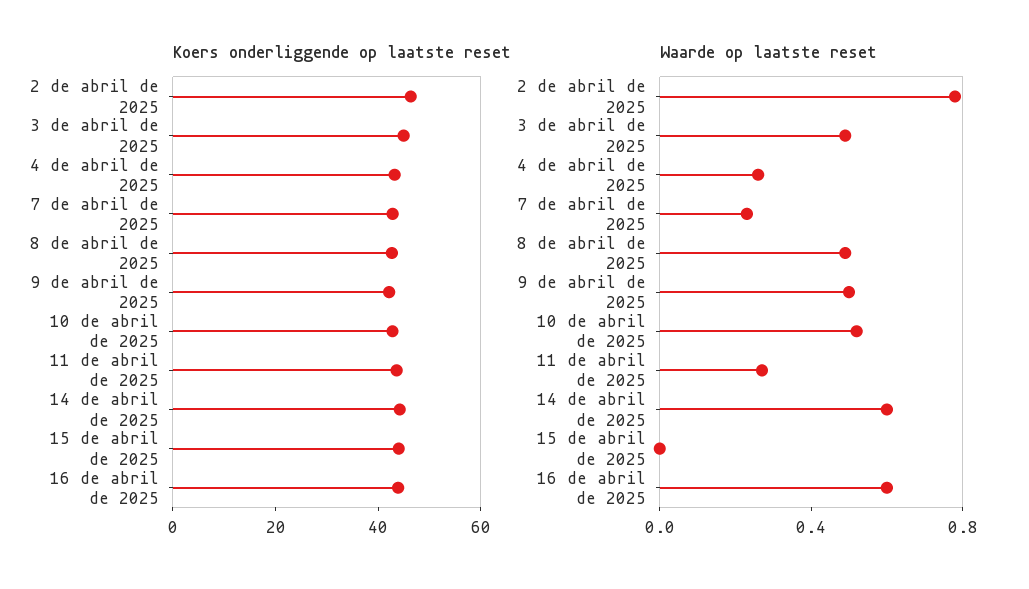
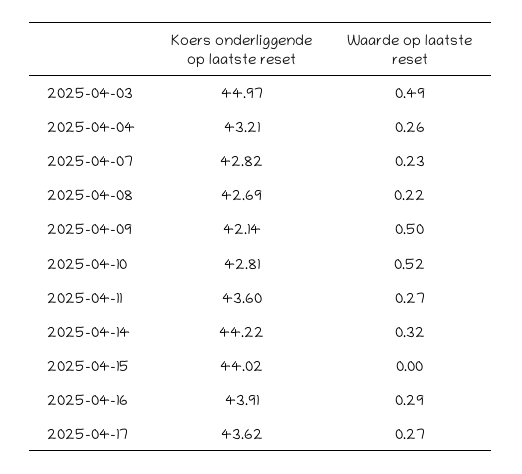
Koers onderliggende op laatste reset, 2 de abril de 2025: 45 -> none
Waarde op laatste reset, 2 de abril de 2025: 0.8 -> none
Waarde op laatste reset, 8 de abril de 2025: 0.5 -> 0.22
Waarde op laatste reset, 14 de abril de 2025: 0.6 -> 0.32
Waarde op laatste reset, 16 de abril de 2025: 0.6 -> 0.29
Koers onderliggende op laatste reset, 2025-04-17: none -> 43.62
Waarde op laatste reset, 2025-04-17: none -> 0.27

